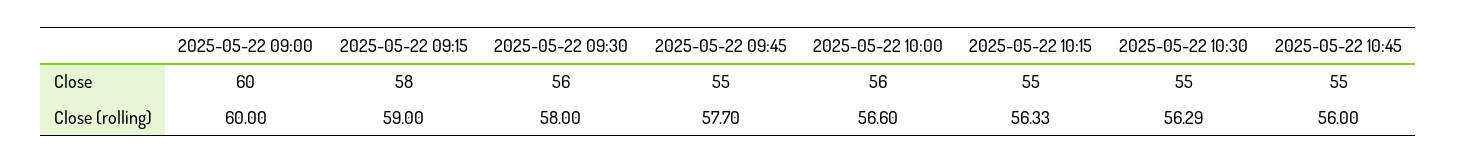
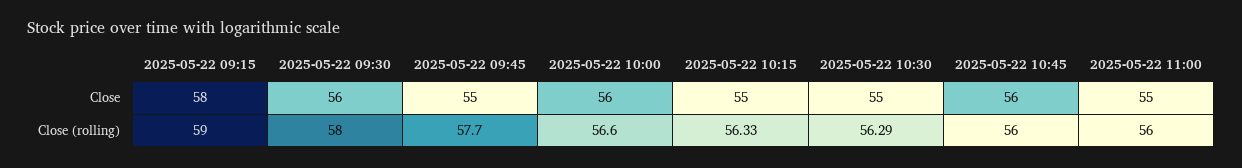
2025-05-22 09:00, Close: 60 -> none
2025-05-22 10:45, Close: 55 -> 56
2025-05-22 09:00, Close (rolling): 60 -> none
2025-05-22 11:00, Close: none -> 55
2025-05-22 11:00, Close (rolling): none -> 56

